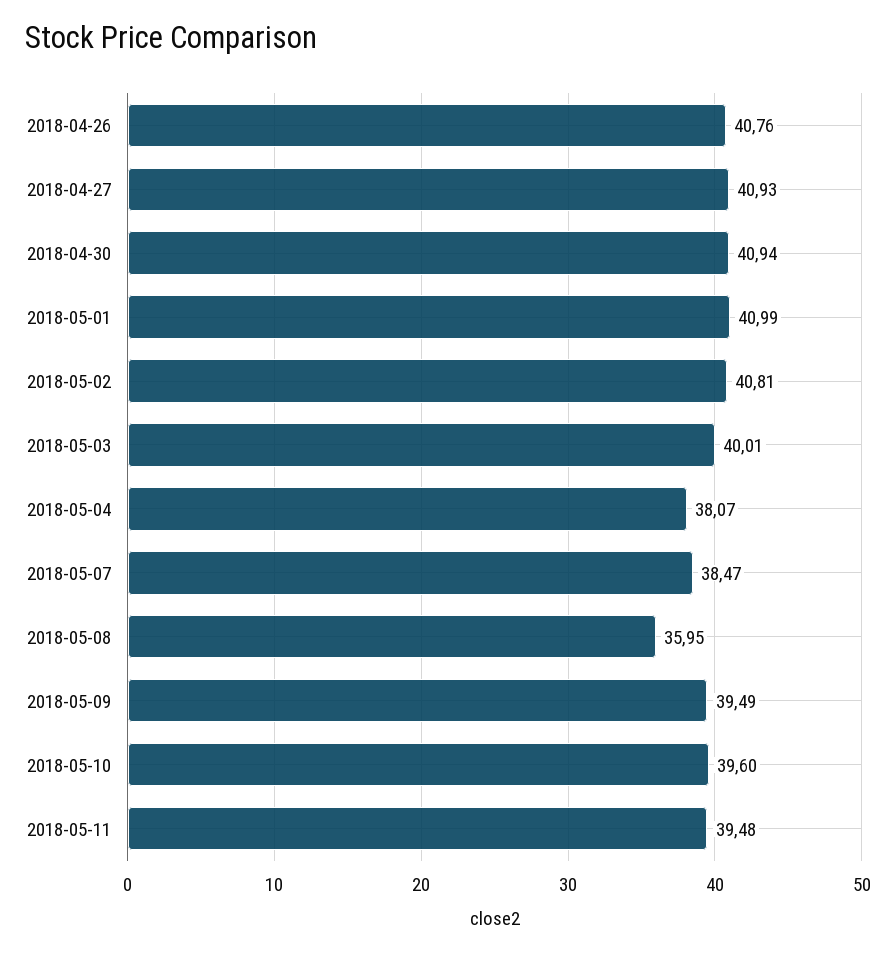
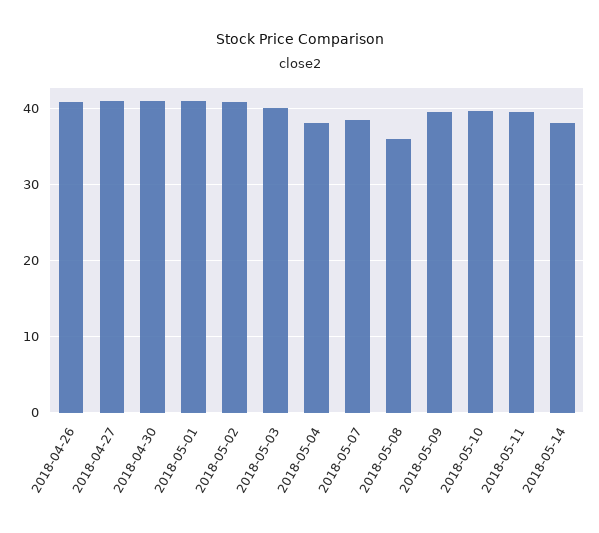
2018-05-14: none -> 38

